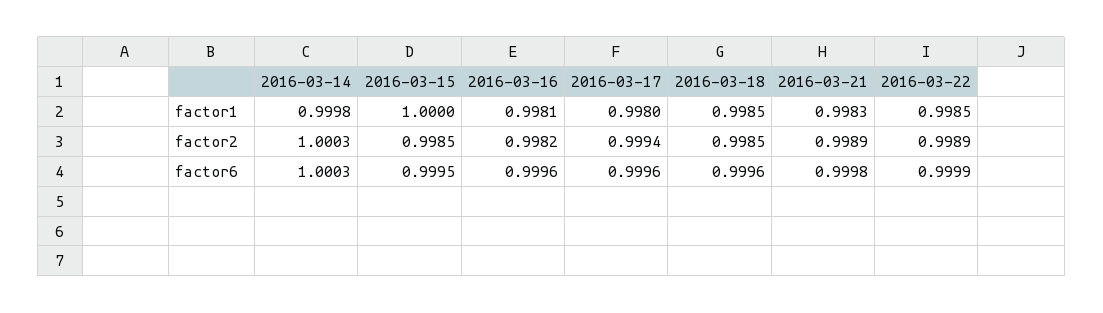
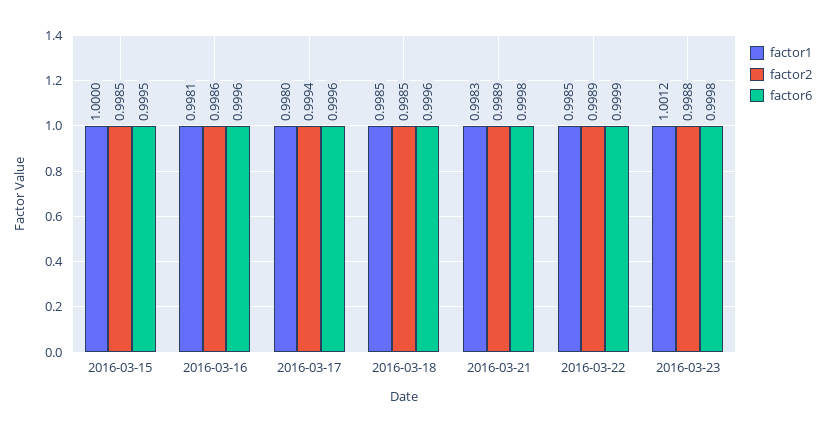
factor1, 2016-03-14: 0.9998 -> none
factor2, 2016-03-14: 1.0003 -> none
factor2, 2016-03-16: 0.9982 -> 0.9986
factor6, 2016-03-14: 1.0003 -> none
factor1, 2016-03-23: none -> 1.0012
factor2, 2016-03-23: none -> 0.9988
factor6, 2016-03-23: none -> 0.9998

